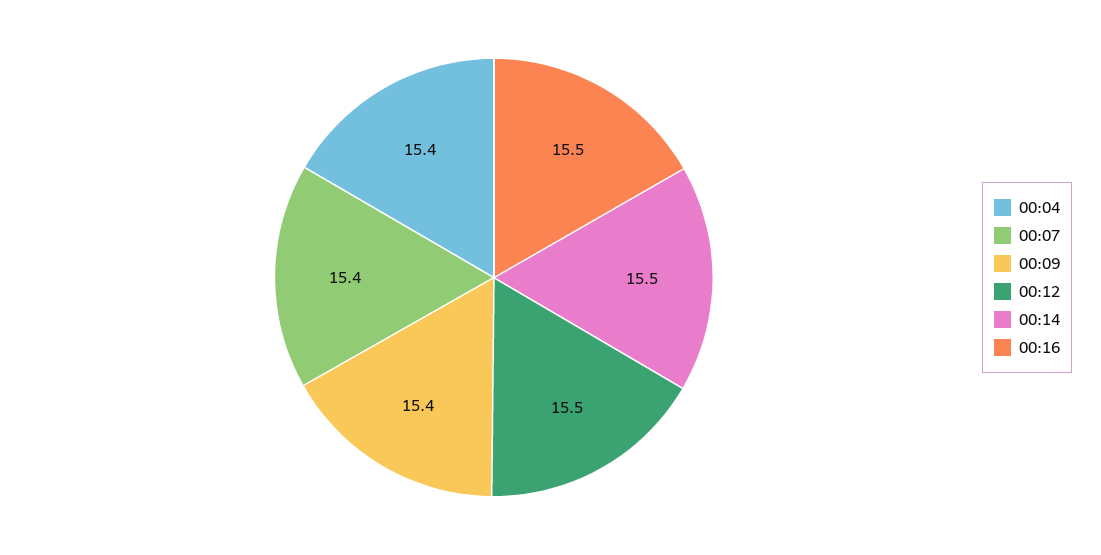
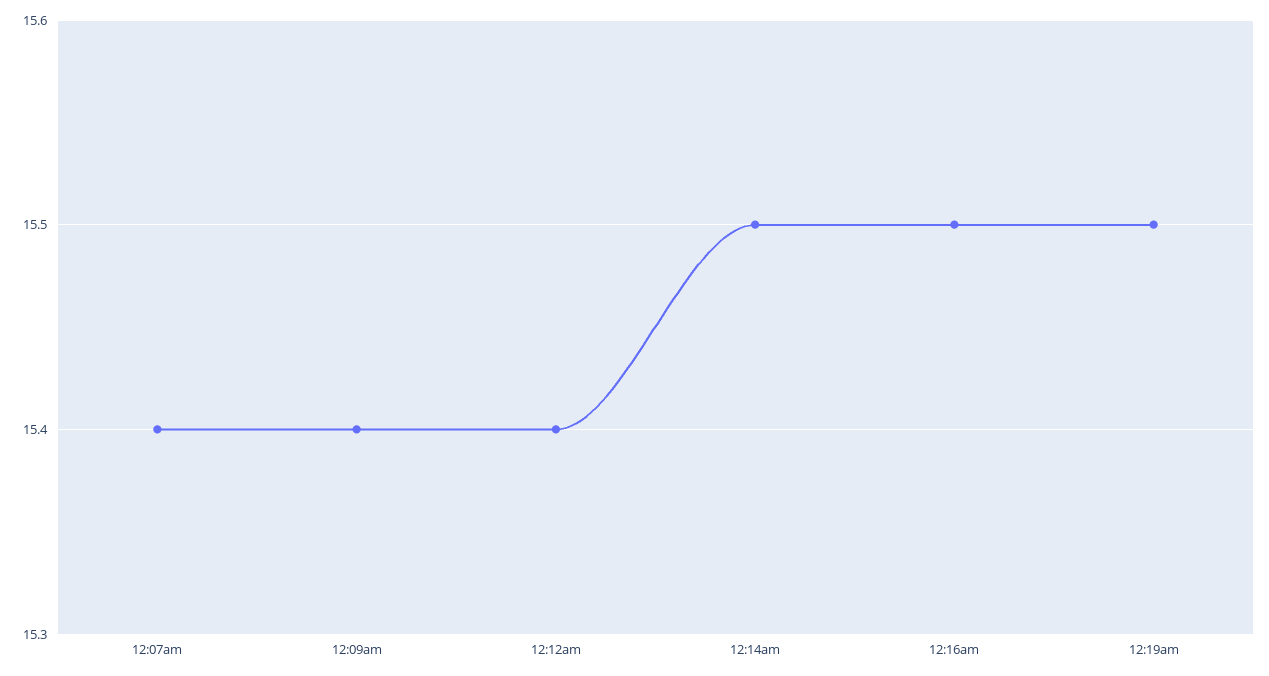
00:04: 15.4 -> none
00:12: 15.5 -> 15.4
12:19am: none -> 15.5

